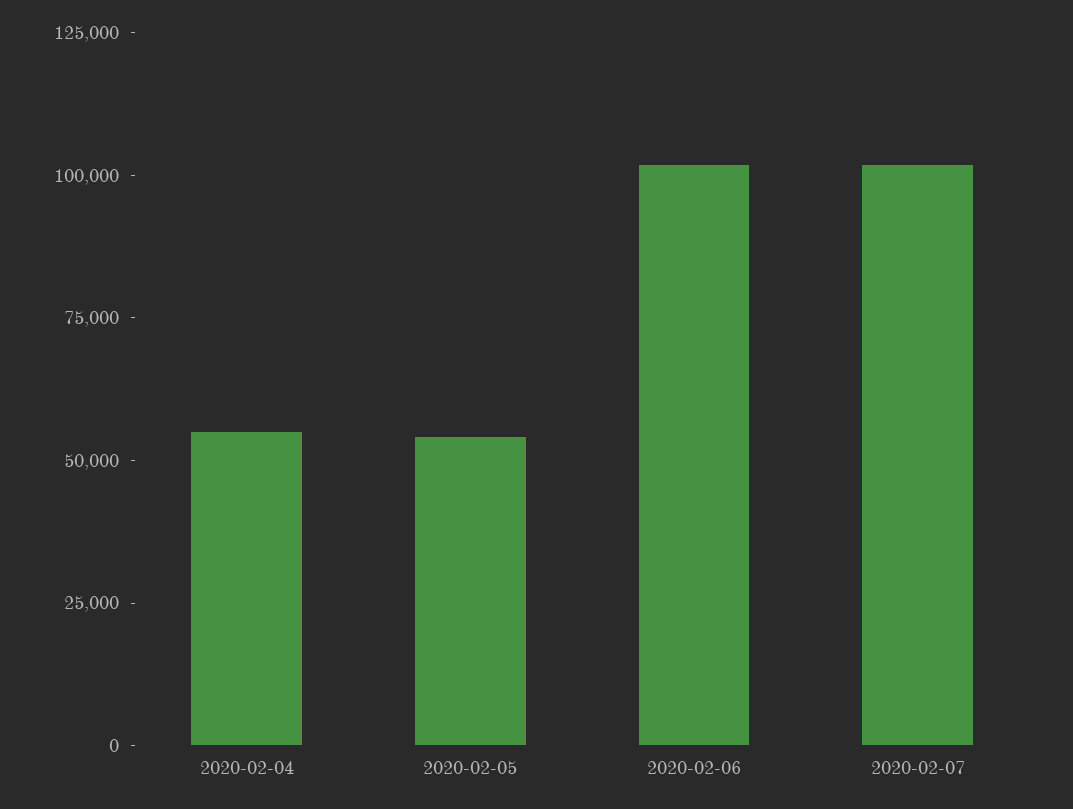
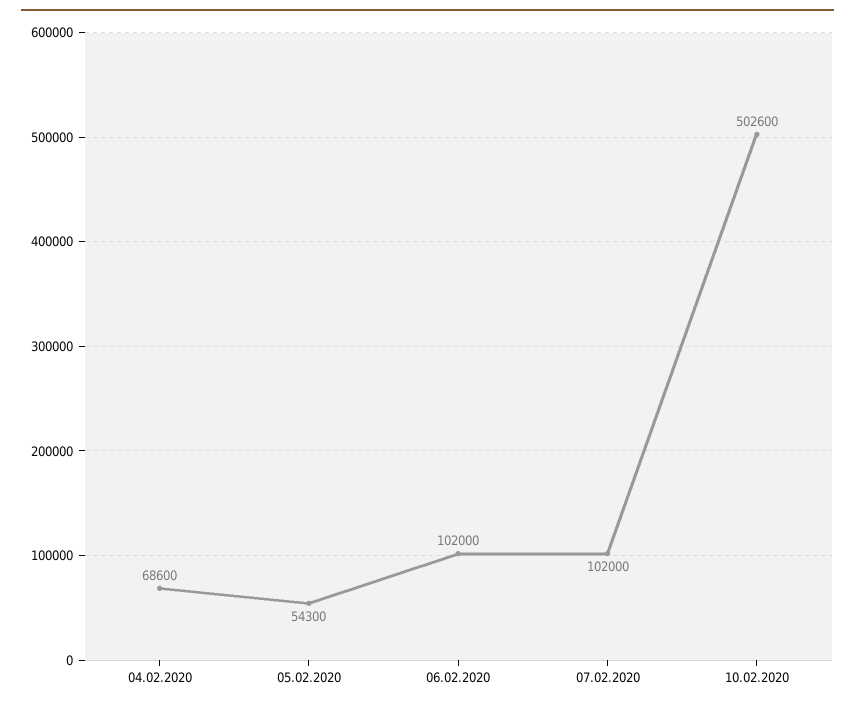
2020-02-04: 55000 -> 68600
10.02.2020: none -> 502600

